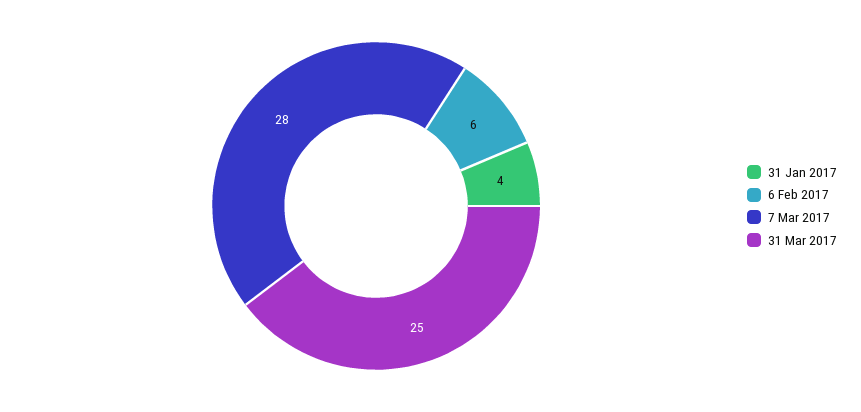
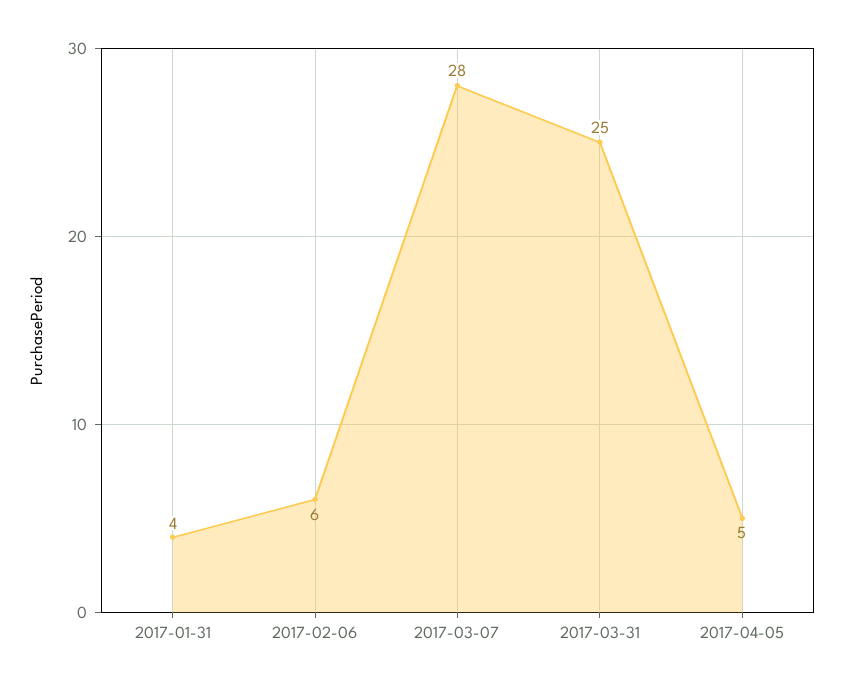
2017-04-05: none -> 5

